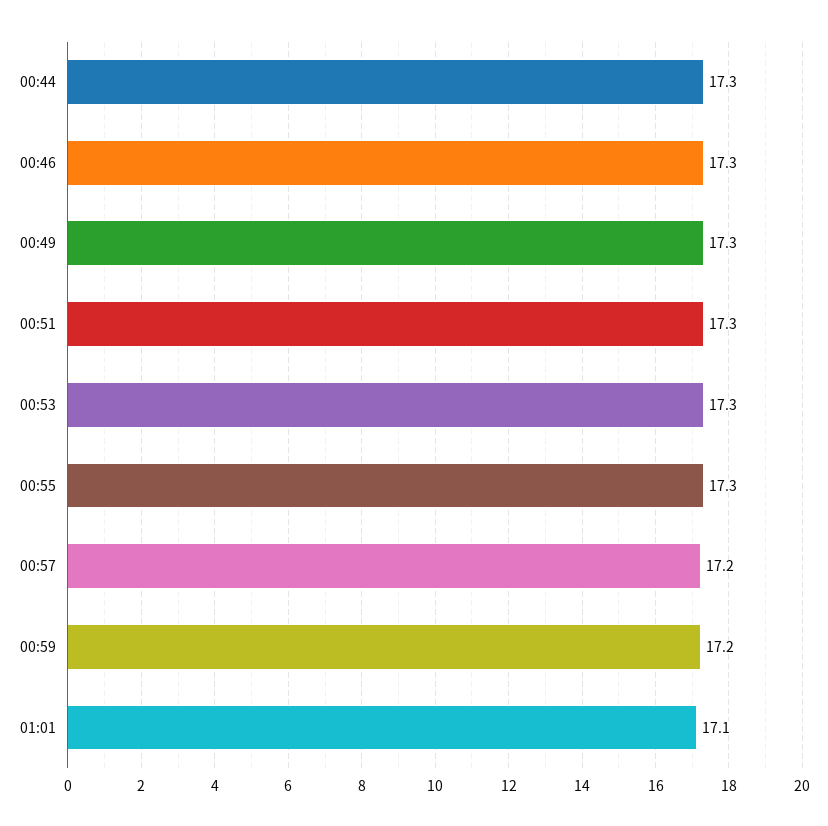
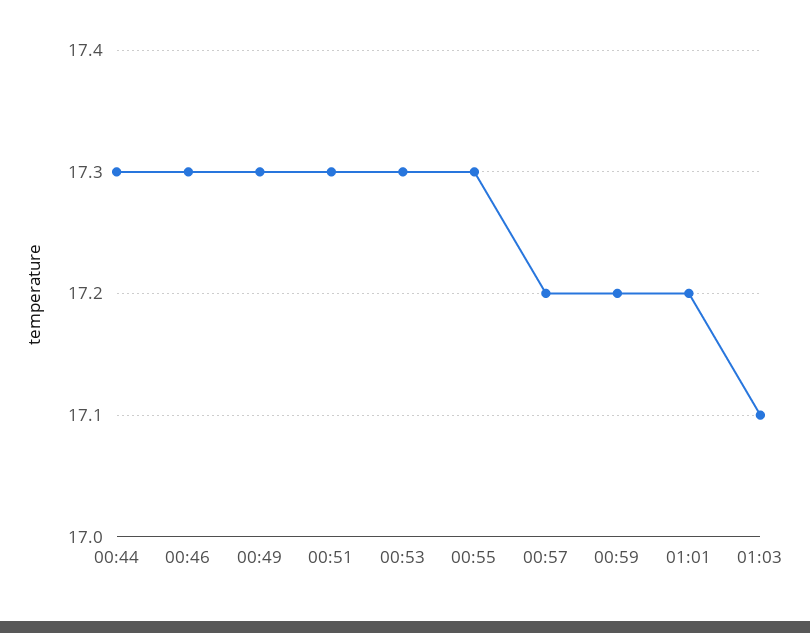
01:01: 17.1 -> 17.2
01:03: none -> 17.1

